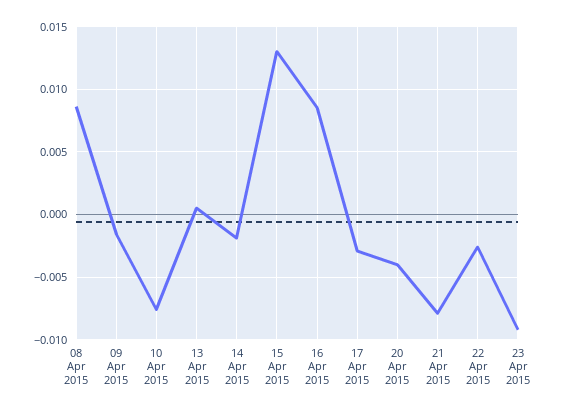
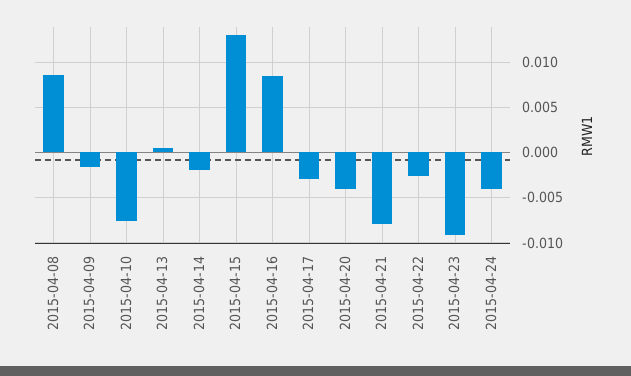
2015-04-24: none -> -0.004

